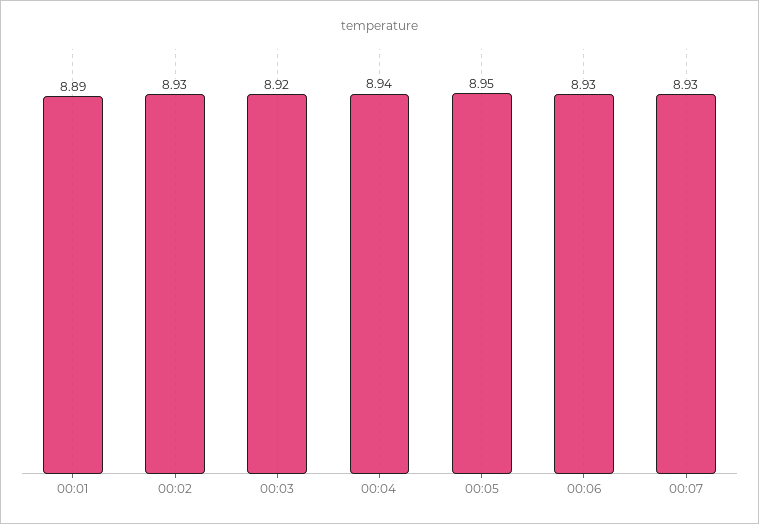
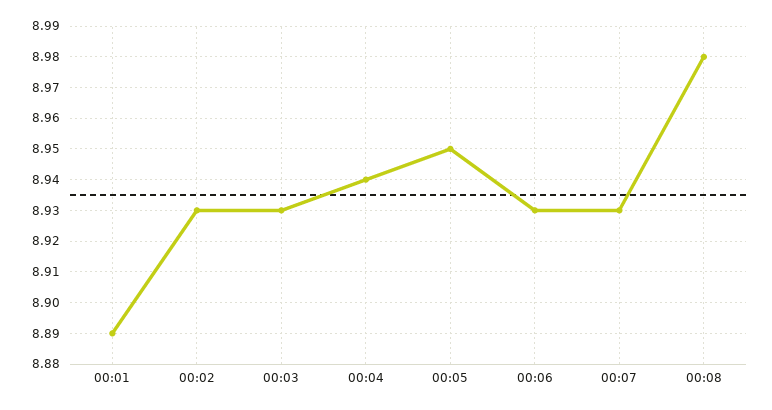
00:03: 8.92 -> 8.93
00:08: none -> 8.98

